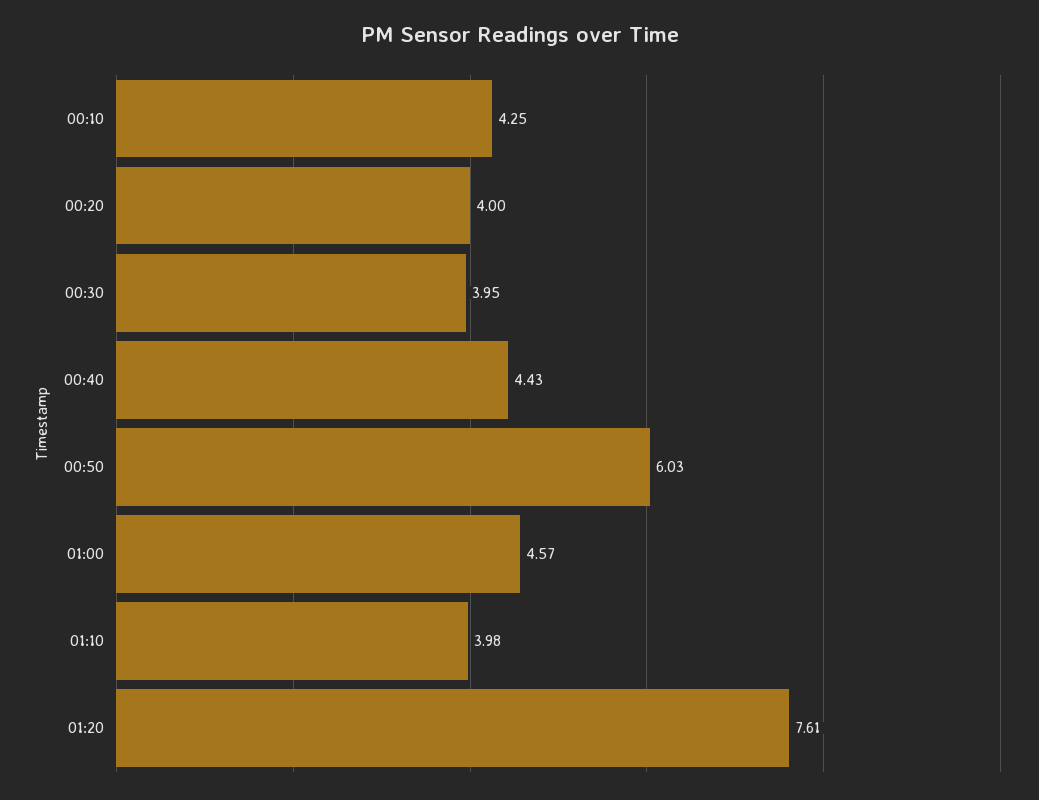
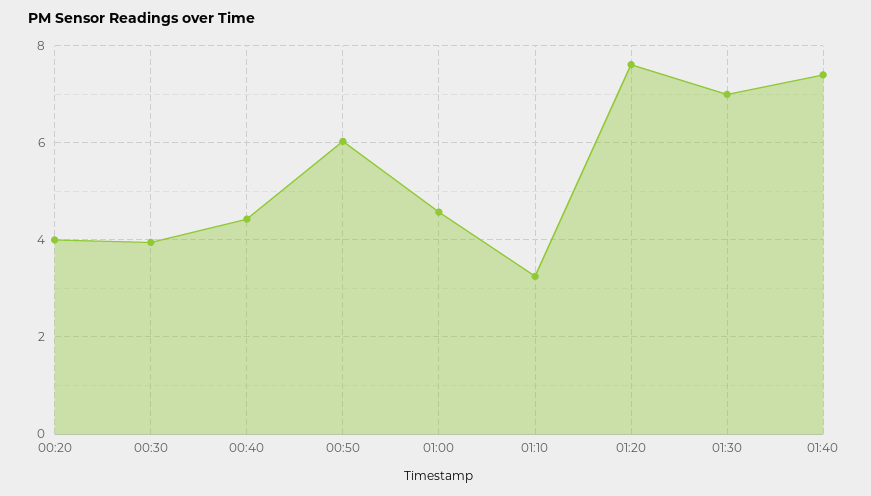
00:10: 4.25 -> none
01:10: 3.98 -> 3.2
01:30: none -> 7
01:40: none -> 7.4

